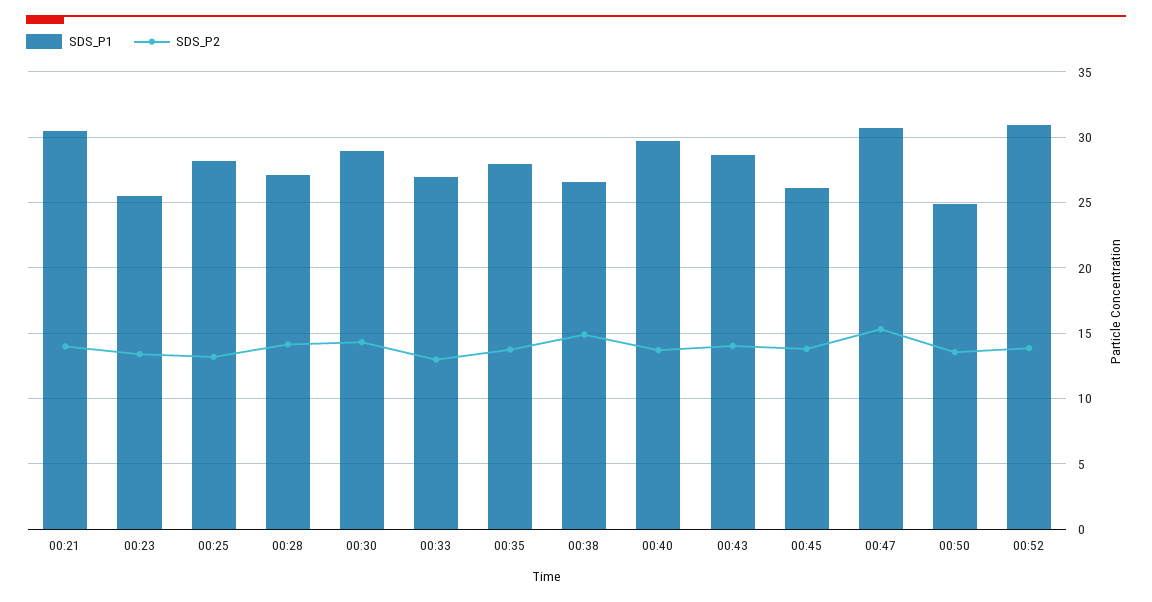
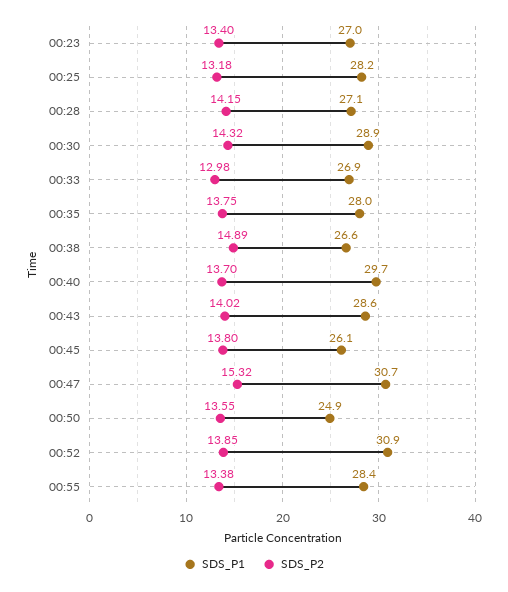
SDS_P1, 00:21: 30.5 -> none
SDS_P2, 00:21: 14 -> none
SDS_P1, 00:23: 25.5 -> 27
SDS_P1, 00:55: none -> 28.4
SDS_P2, 00:55: none -> 13.38

